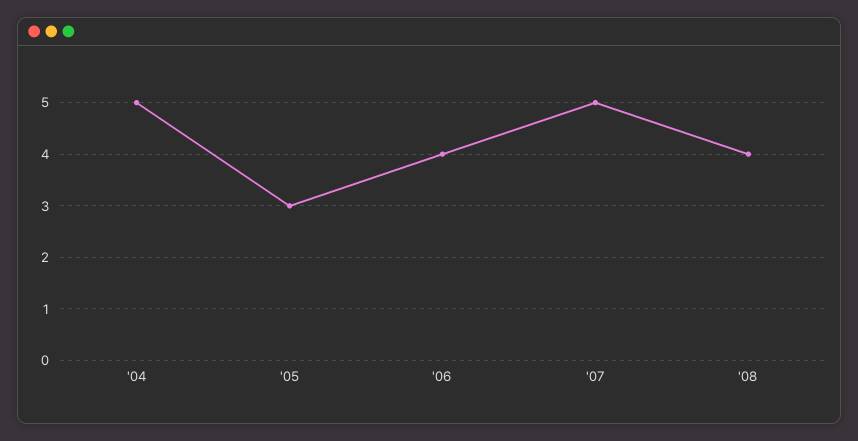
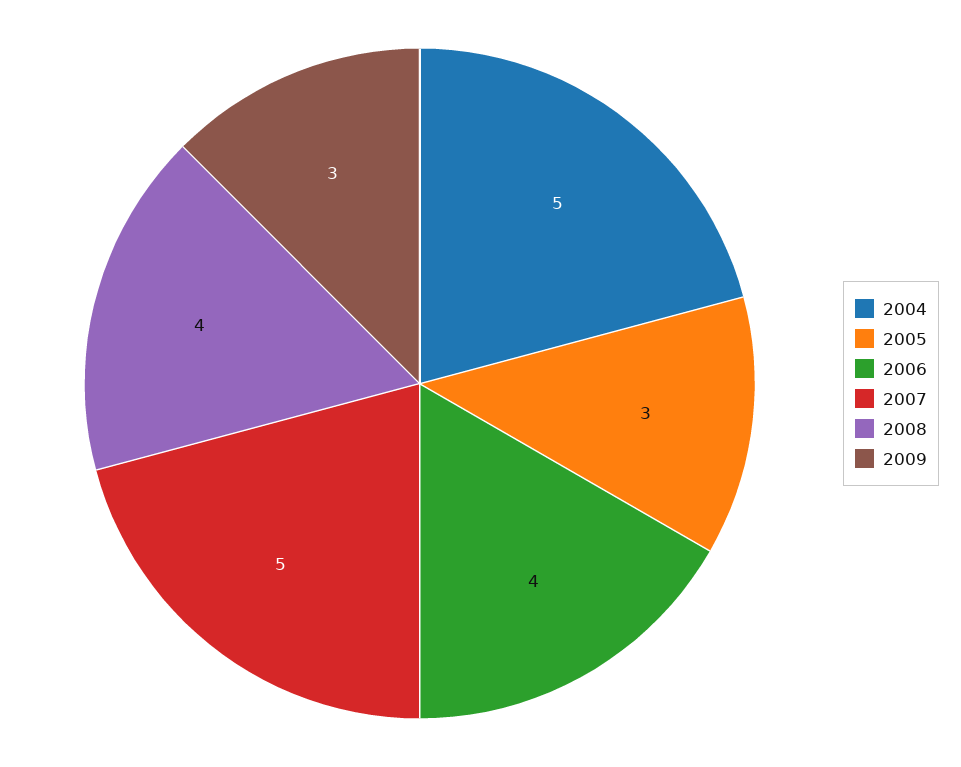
2009: none -> 3

